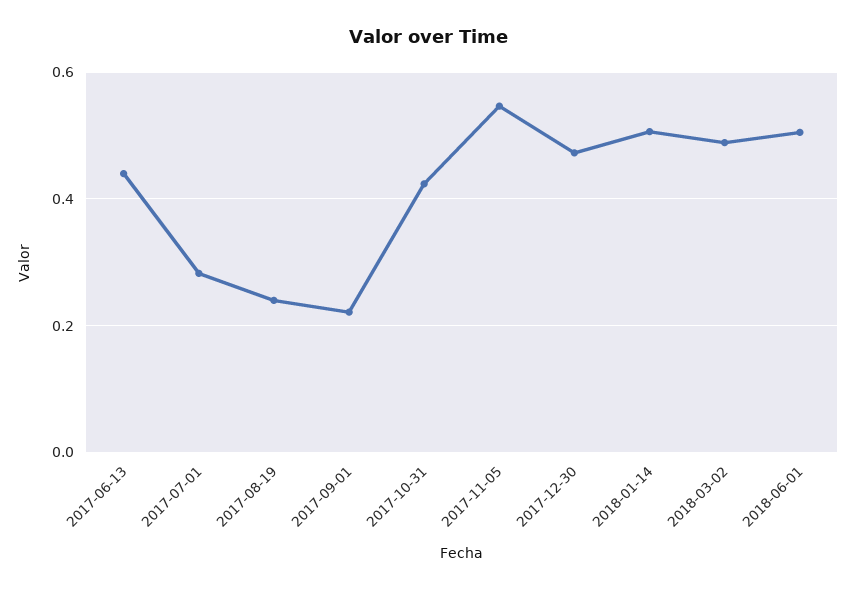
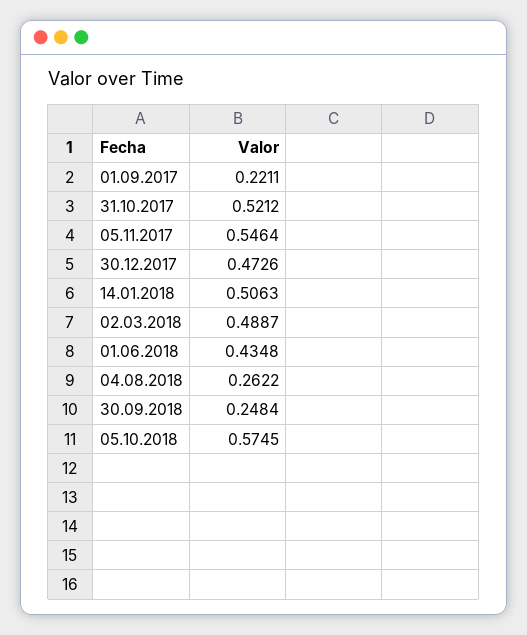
2017-06-13: 0.44 -> none
2017-07-01: 0.28 -> none
2017-08-19: 0.24 -> none
2017-10-31: 0.42 -> 0.5212
2018-06-01: 0.5 -> 0.4348
04.08.2018: none -> 0.2622
30.09.2018: none -> 0.2484
05.10.2018: none -> 0.5745

